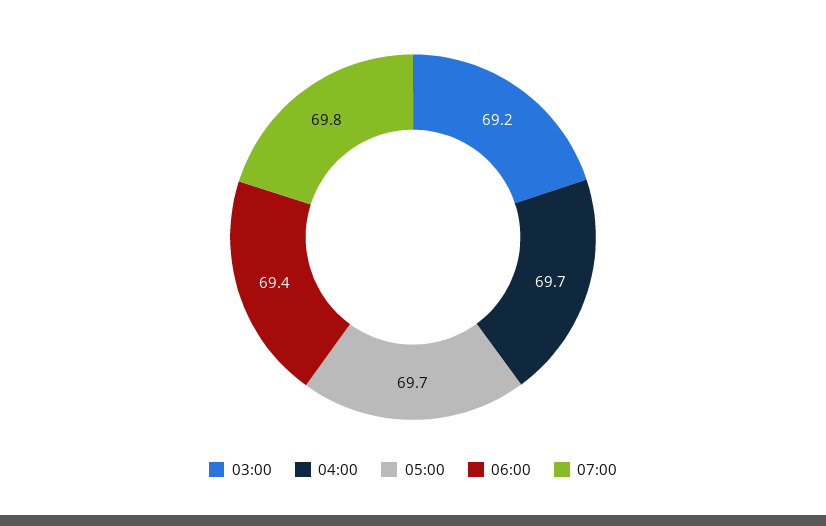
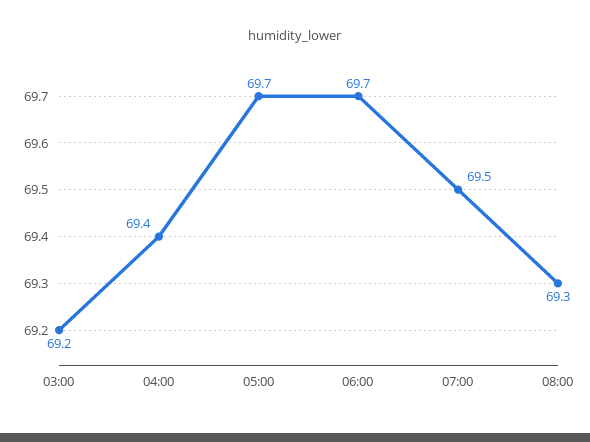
04:00: 69.7 -> 69.4
06:00: 69.4 -> 69.7
07:00: 69.8 -> 69.5
08:00: none -> 69.3

